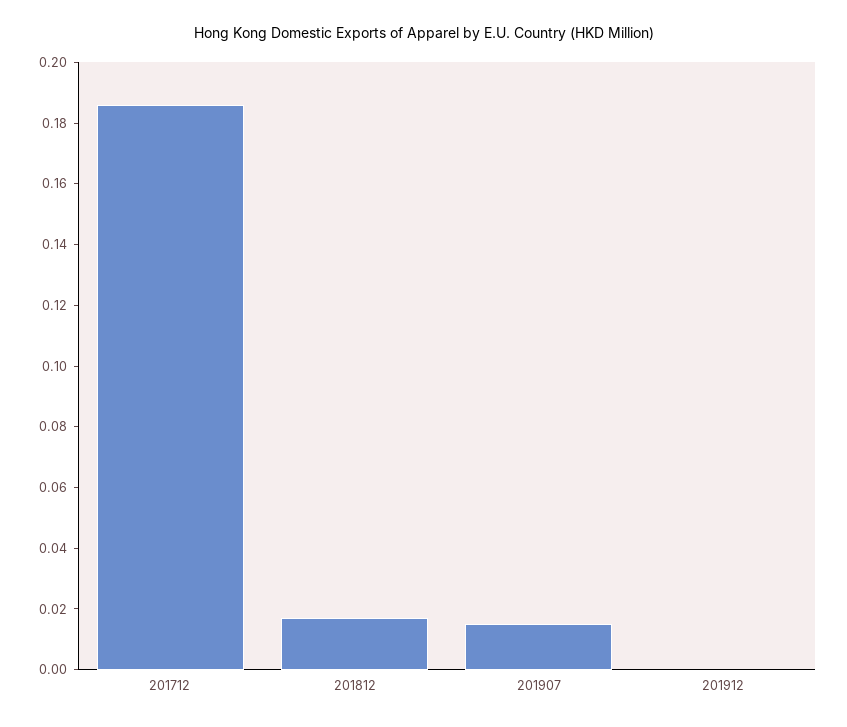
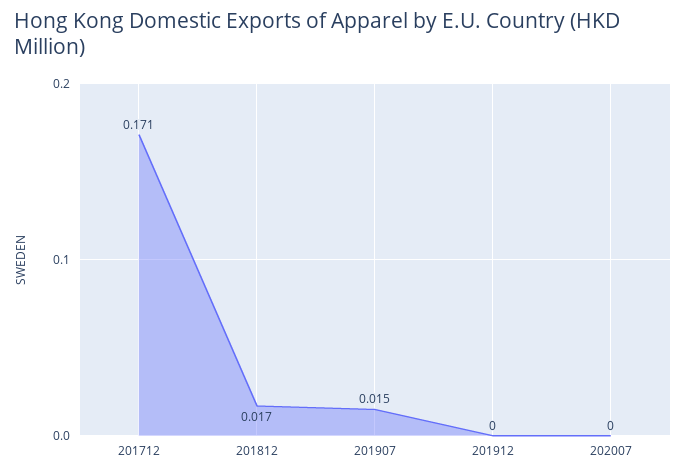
201712: 0.185 -> 0.171
202007: none -> 0

